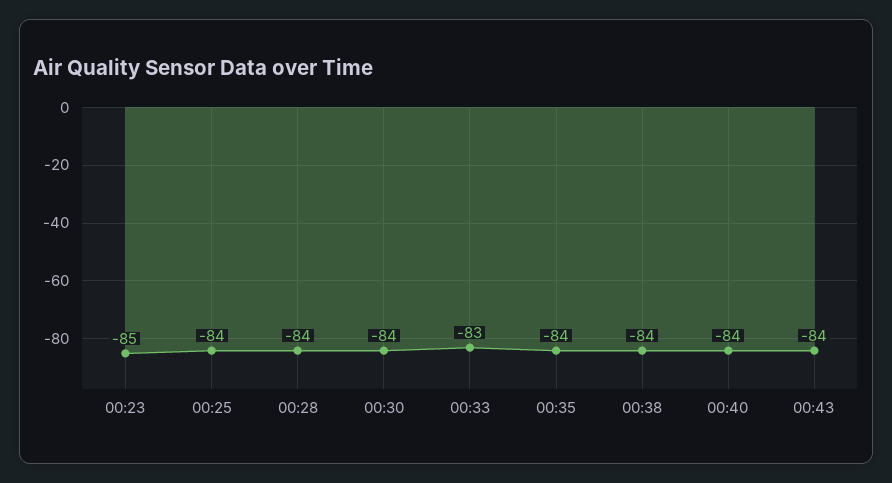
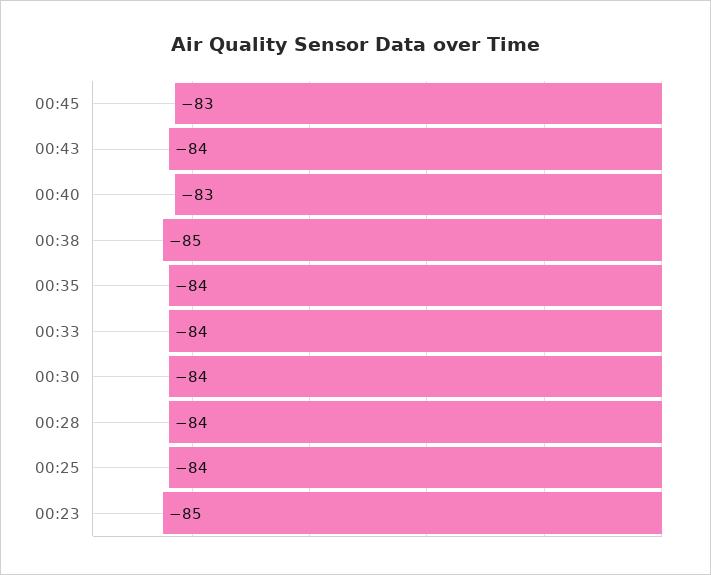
00:33: -83 -> -84
00:38: -84 -> -85
00:40: -84 -> -83
00:45: none -> -83

